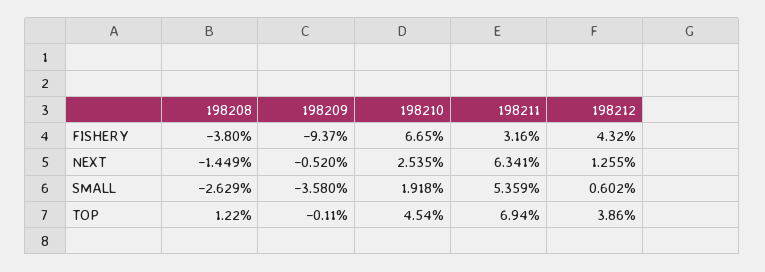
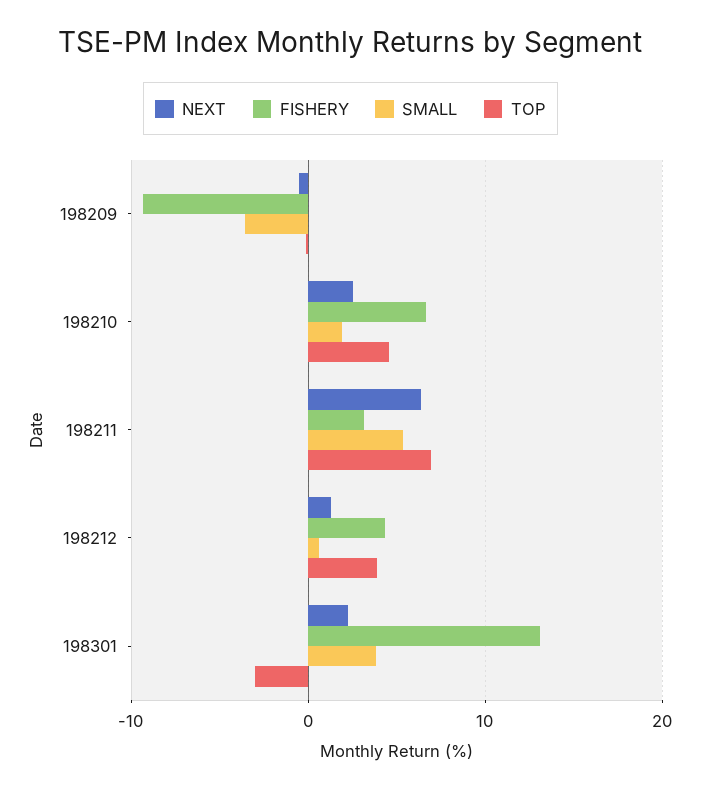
FISHERY, 198208: -3.8 -> none
NEXT, 198208: -1.449 -> none
SMALL, 198208: -2.629 -> none
TOP, 198208: 1.22 -> none
NEXT, 198301: none -> 2
FISHERY, 198301: none -> 13
SMALL, 198301: none -> 4
TOP, 198301: none -> -3

